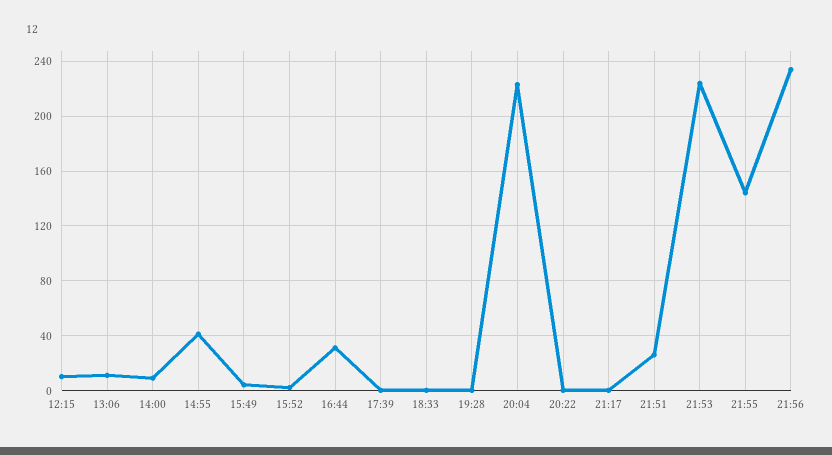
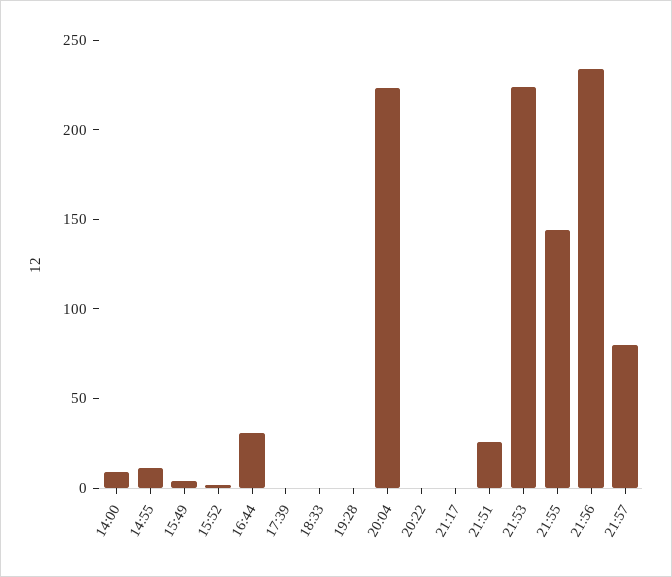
12:15: 10 -> none
13:06: 10 -> none
14:55: 40 -> 10
21:57: none -> 80

